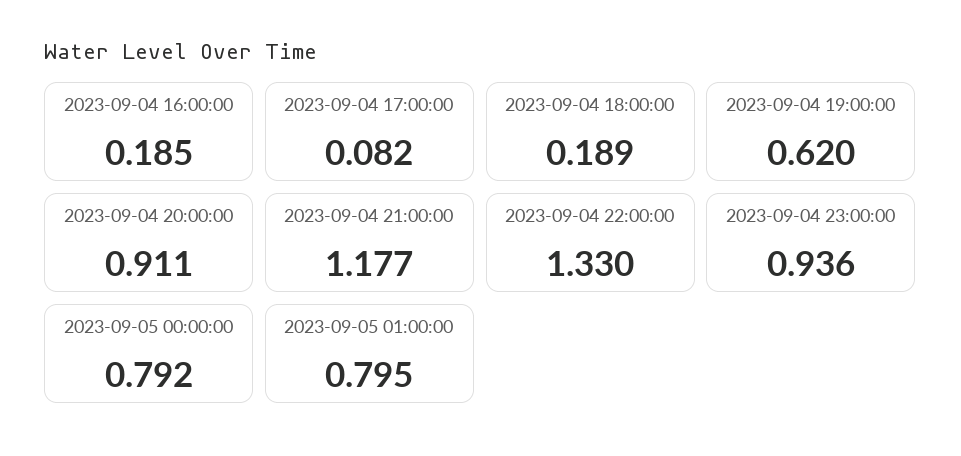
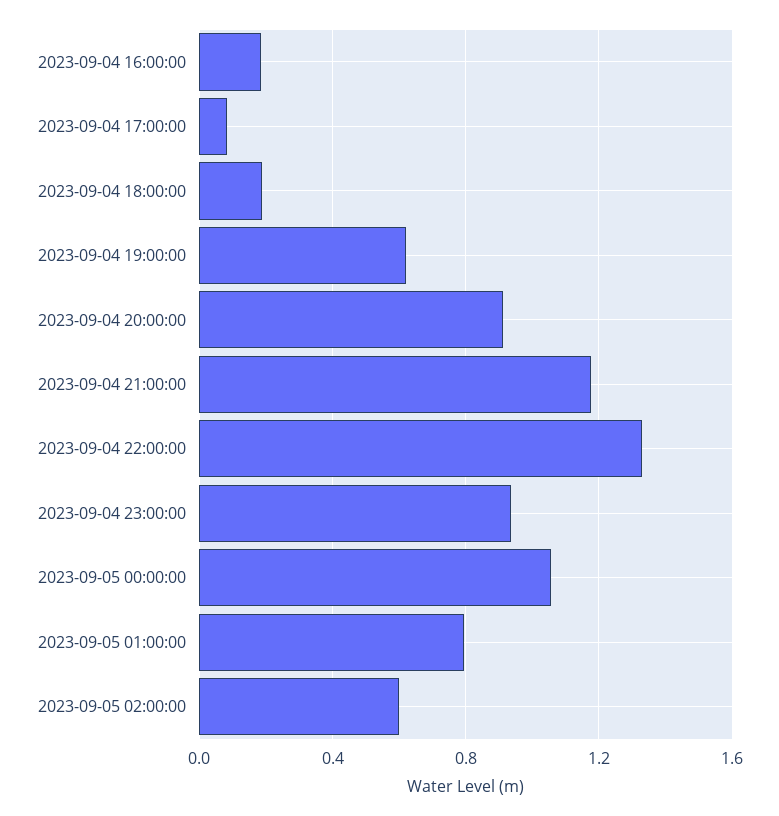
2023-09-05 00:00:00: 0.792 -> 1.05
2023-09-05 02:00:00: none -> 0.6

